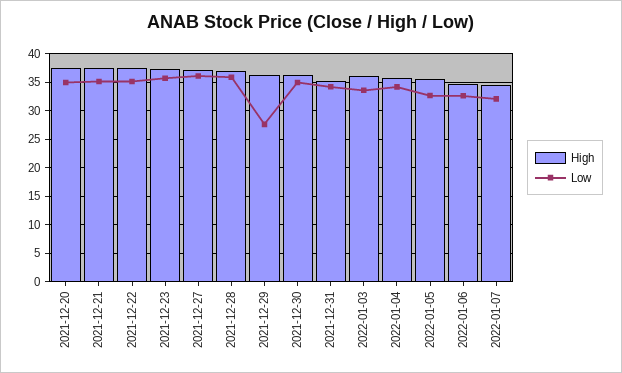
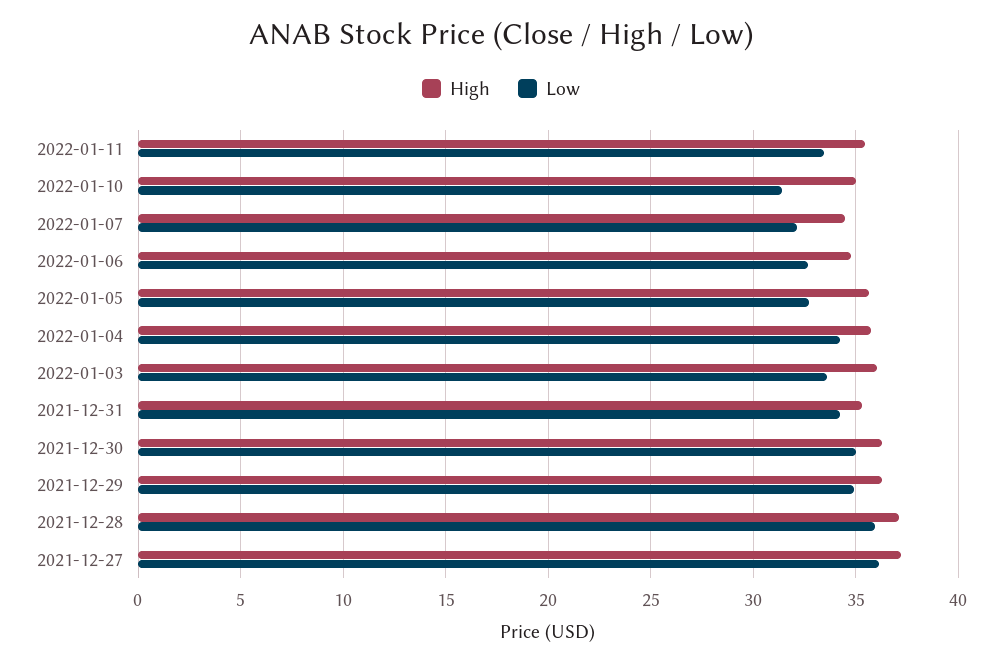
High, 2021-12-20: 37.5 -> none
Low, 2021-12-20: 35 -> none
High, 2021-12-21: 37.5 -> none
Low, 2021-12-21: 35 -> none
High, 2021-12-22: 37.5 -> none
Low, 2021-12-22: 35 -> none
High, 2021-12-23: 37.5 -> none
Low, 2021-12-23: 35 -> none
Low, 2021-12-29: 27.5 -> 35
High, 2022-01-11: none -> 35.5
Low, 2022-01-11: none -> 33.5
High, 2022-01-10: none -> 35
Low, 2022-01-10: none -> 31.5

